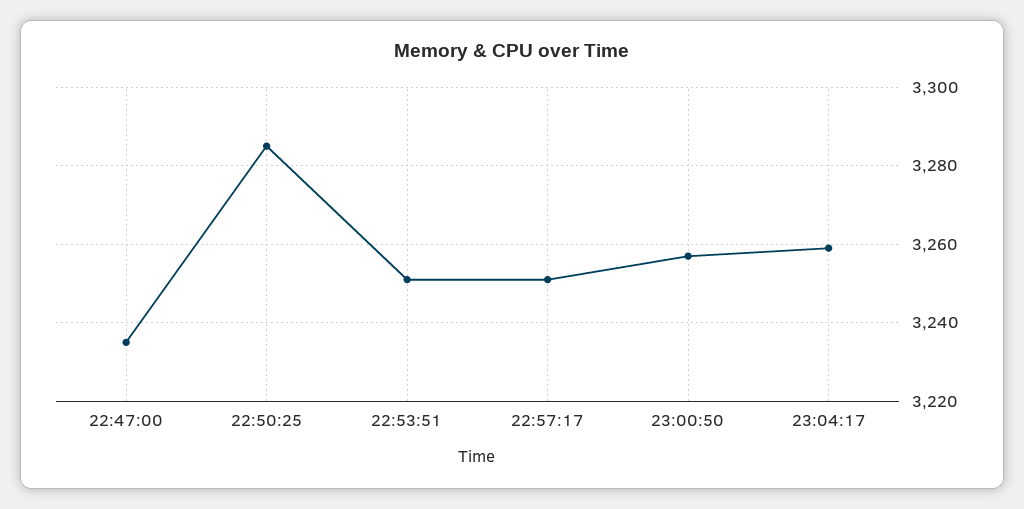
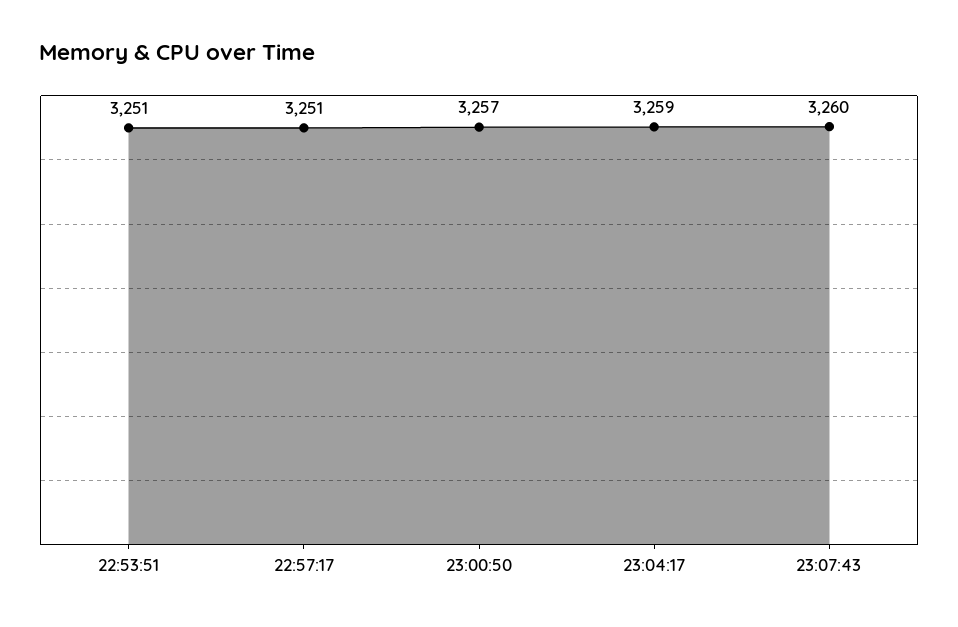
22:47:00: 3235 -> none
22:50:25: 3285 -> none
23:07:43: none -> 3260

